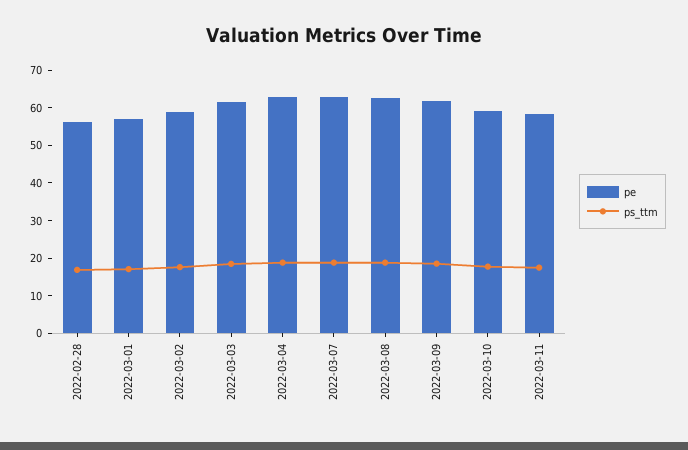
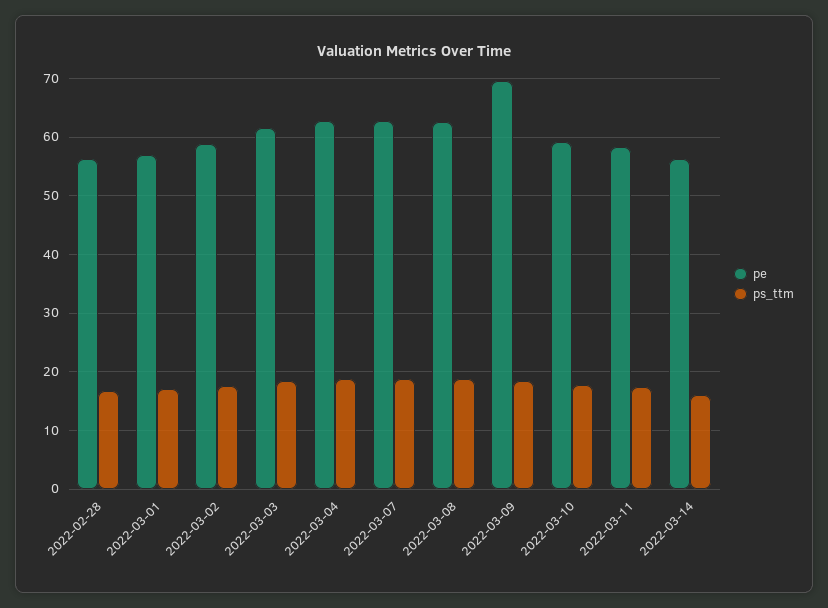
pe, 2022-03-09: 62.5 -> 70
pe, 2022-03-14: none -> 56
ps_ttm, 2022-03-14: none -> 16

